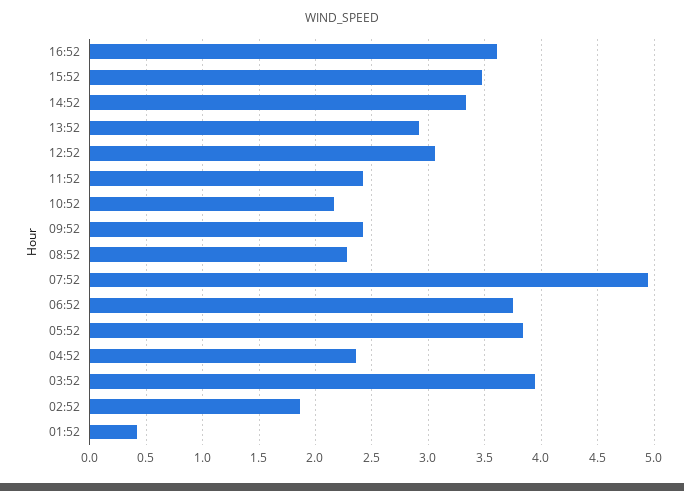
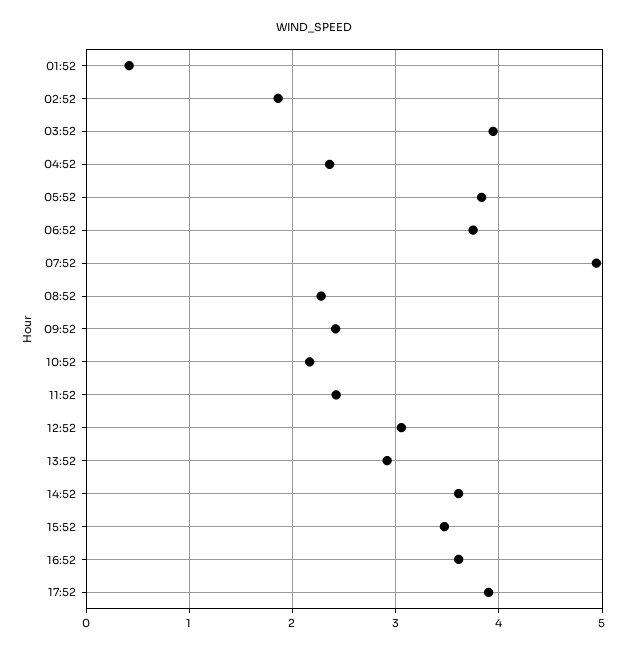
14:52: 3.3 -> 3.6
17:52: none -> 3.9

